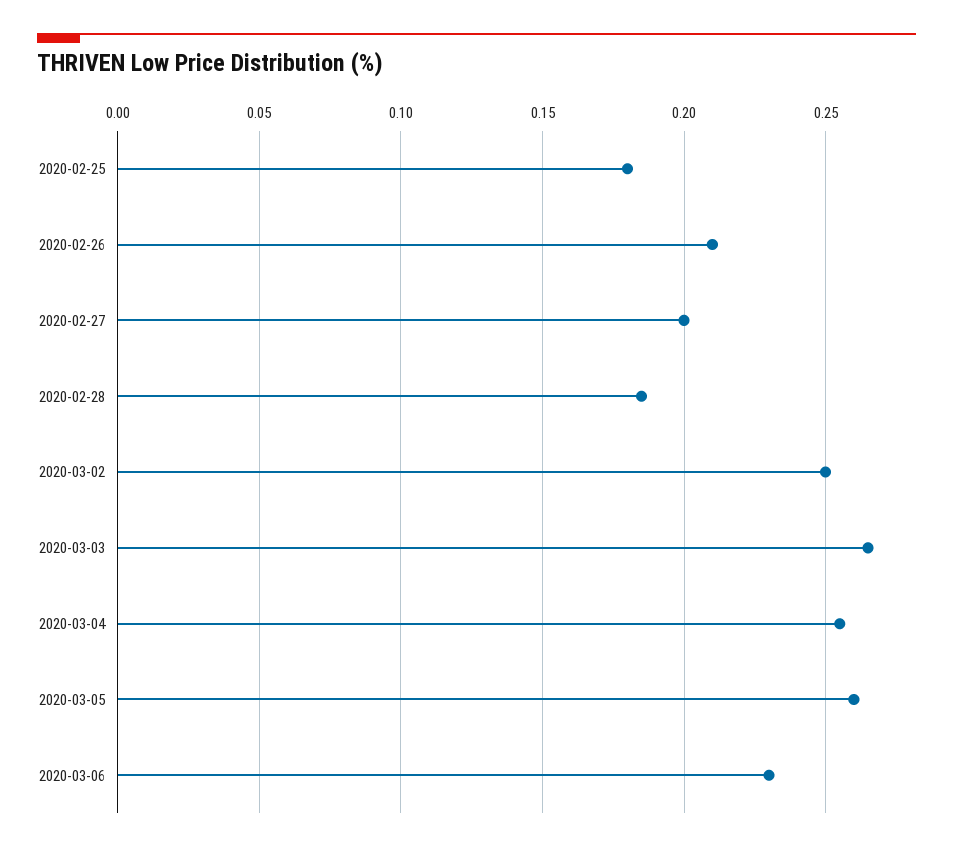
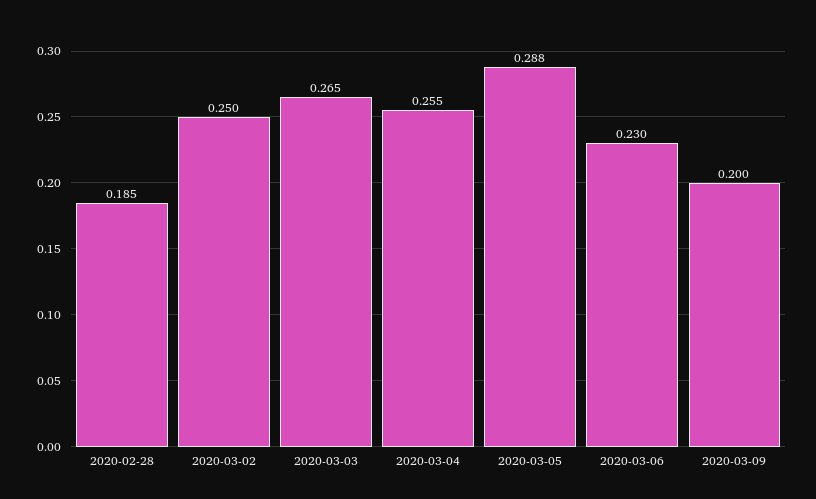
2020-02-25: 0.18 -> none
2020-02-26: 0.21 -> none
2020-02-27: 0.2 -> none
2020-03-05: 0.26 -> 0.288
2020-03-09: none -> 0.2

